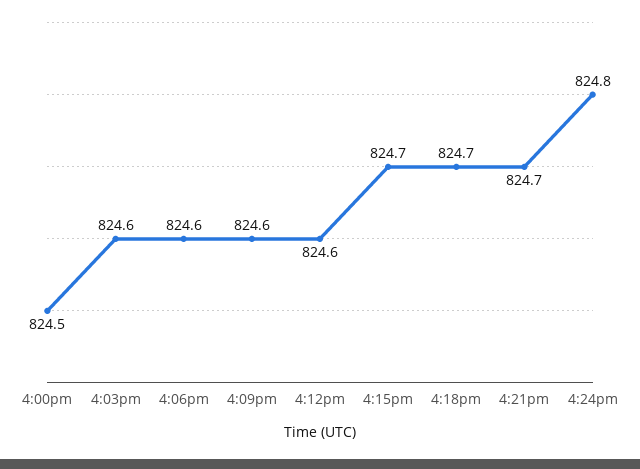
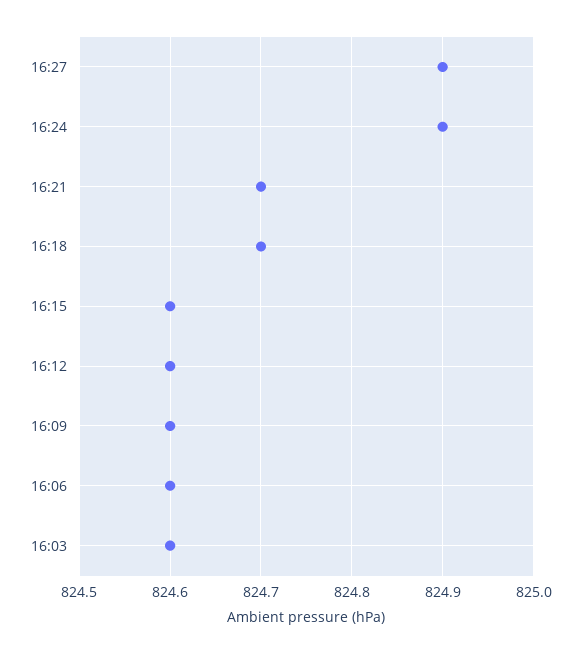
4:00pm: 824.5 -> none
4:15pm: 824.7 -> 824.6
4:24pm: 824.8 -> 824.9
16:27: none -> 824.9

